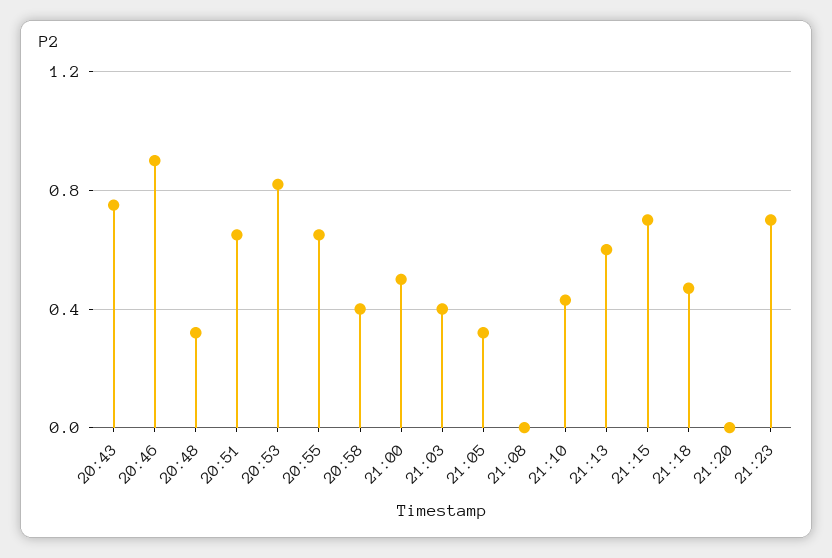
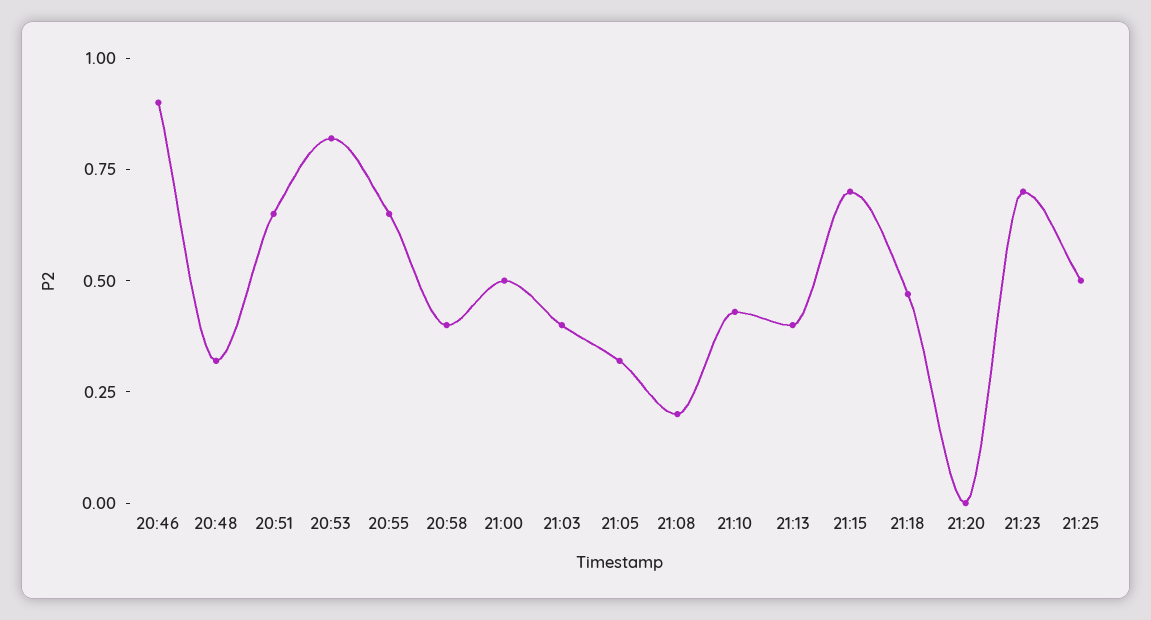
20:43: 0.75 -> none
21:08: 0 -> 0.2
21:13: 0.6 -> 0.4
21:25: none -> 0.5

